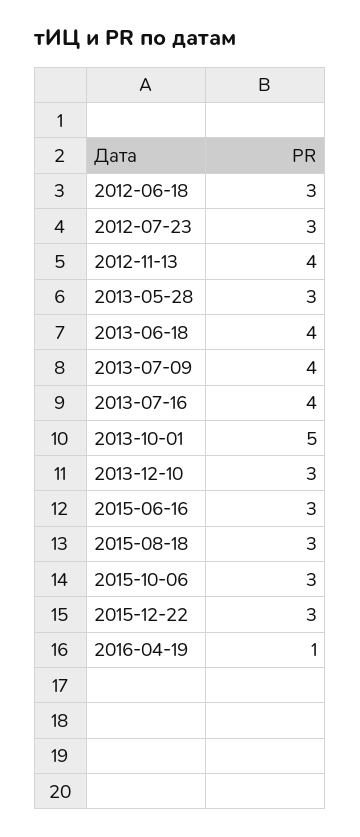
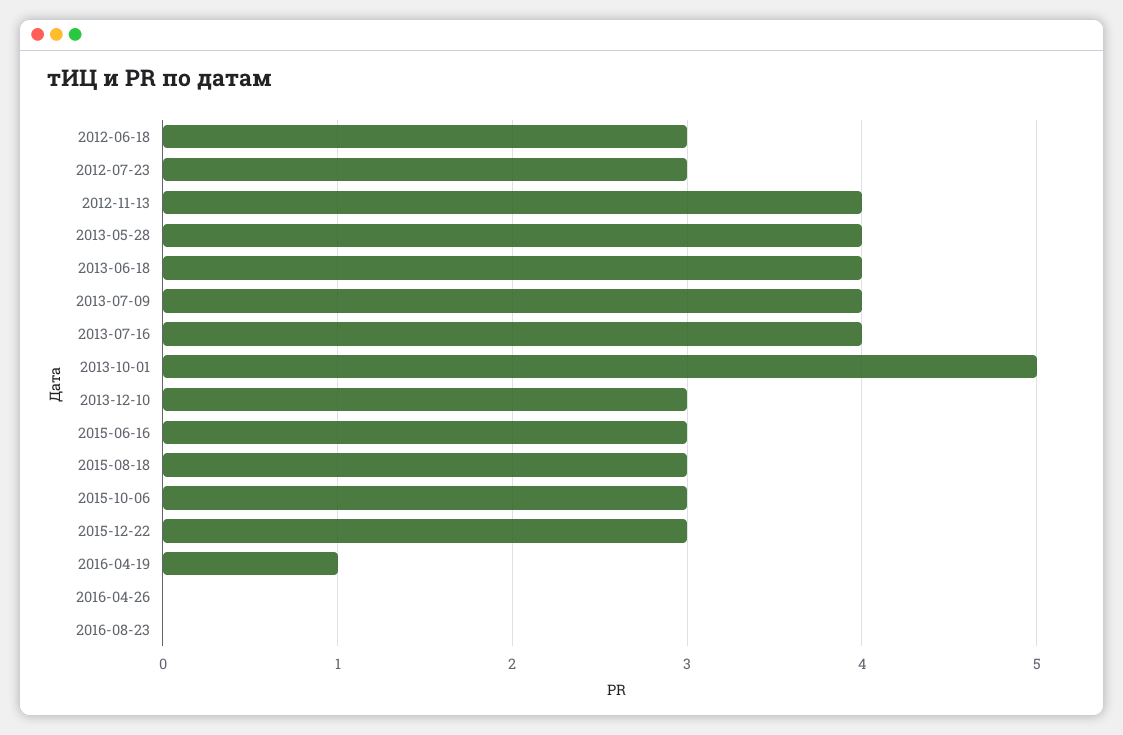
2013-05-28: 3 -> 4
2016-04-26: none -> 0
2016-08-23: none -> 0

